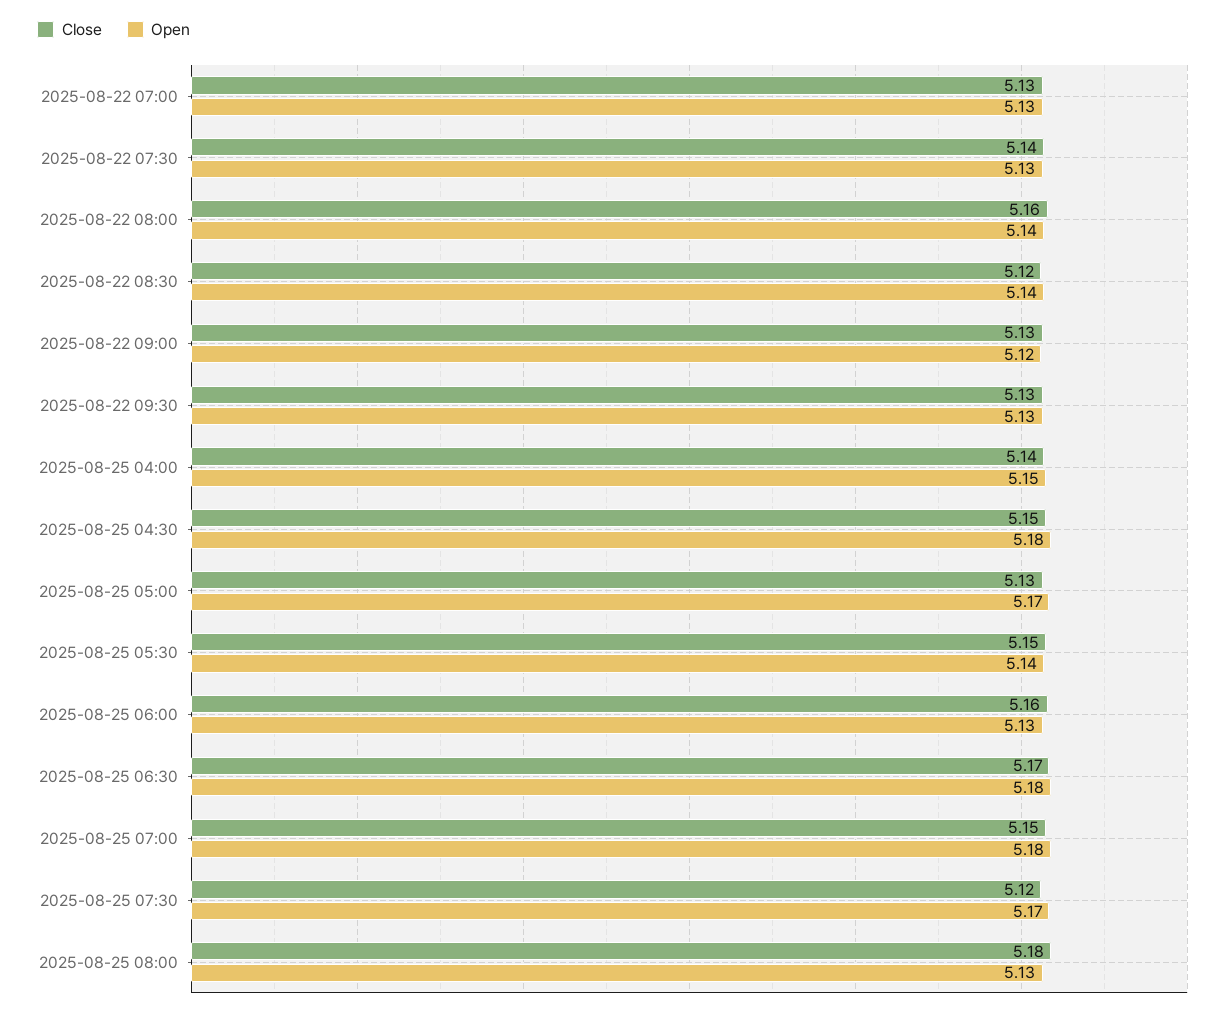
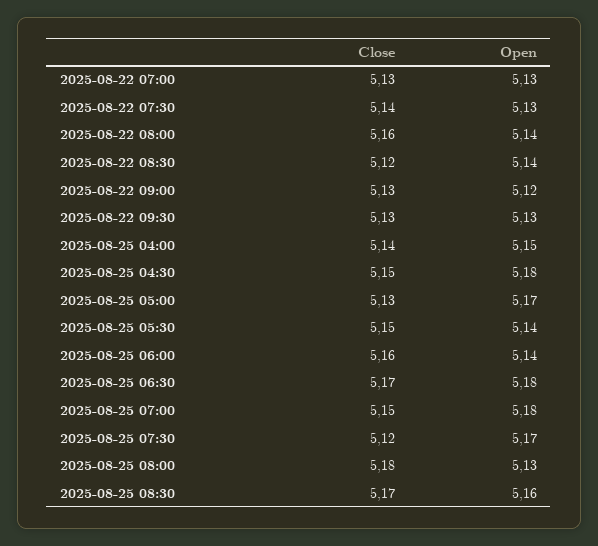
Open, 2025-08-25 06:00: 5.13 -> 5.14
Close, 2025-08-25 08:30: none -> 5.17
Open, 2025-08-25 08:30: none -> 5.16

